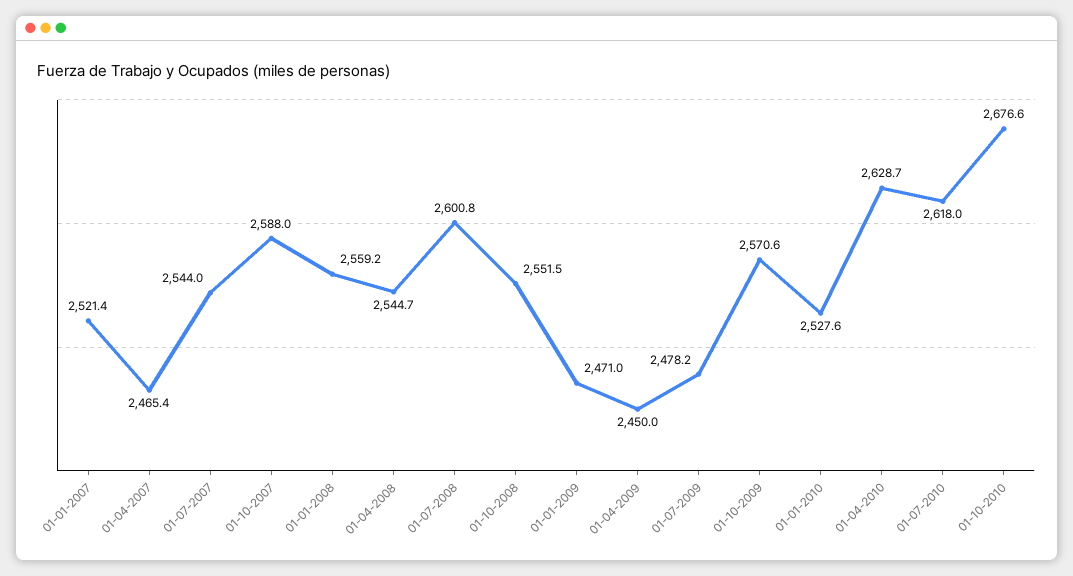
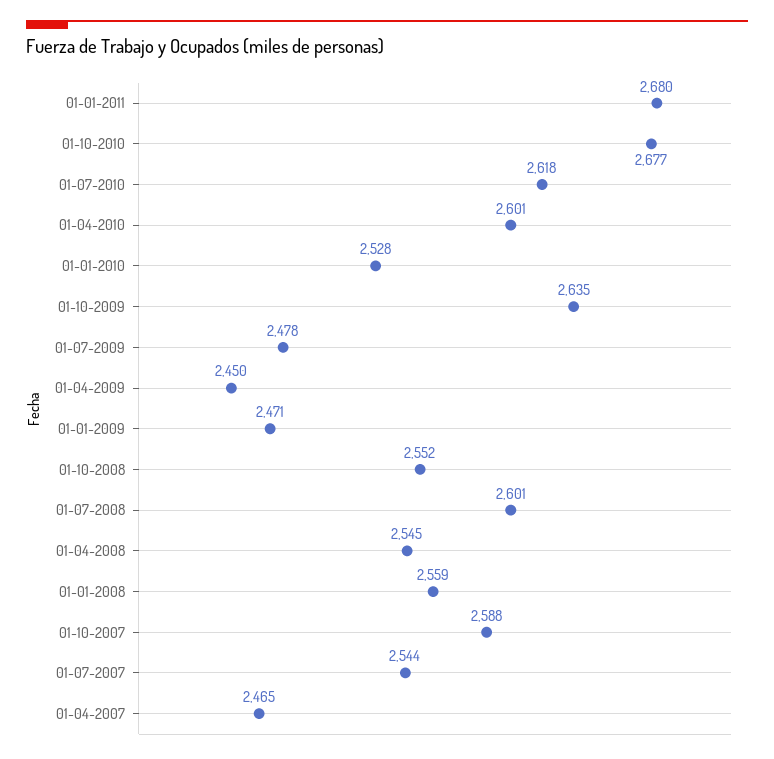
01-01-2007: 2521.4 -> none
01-10-2009: 2570.6 -> 2635
01-04-2010: 2628.7 -> 2601
01-01-2011: none -> 2680

